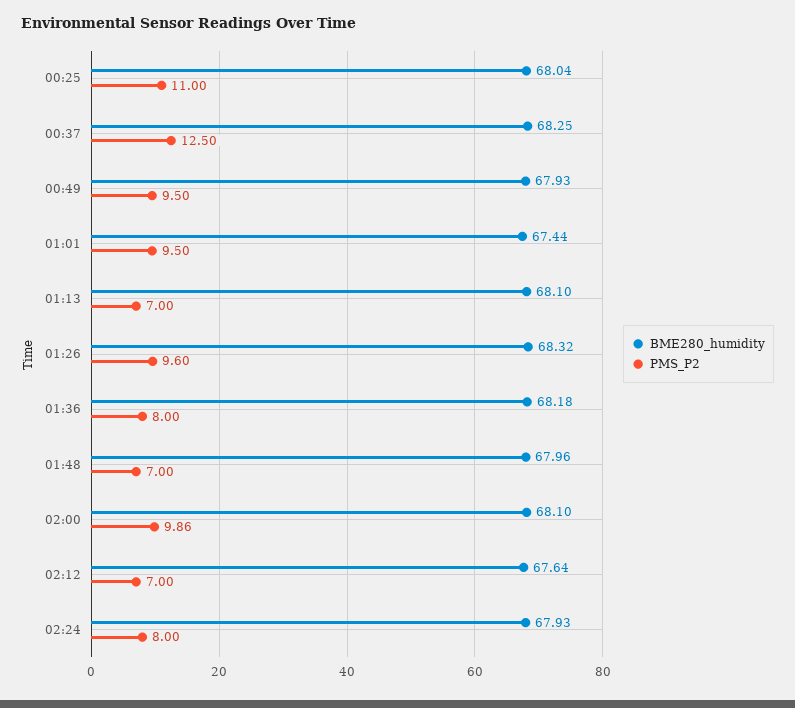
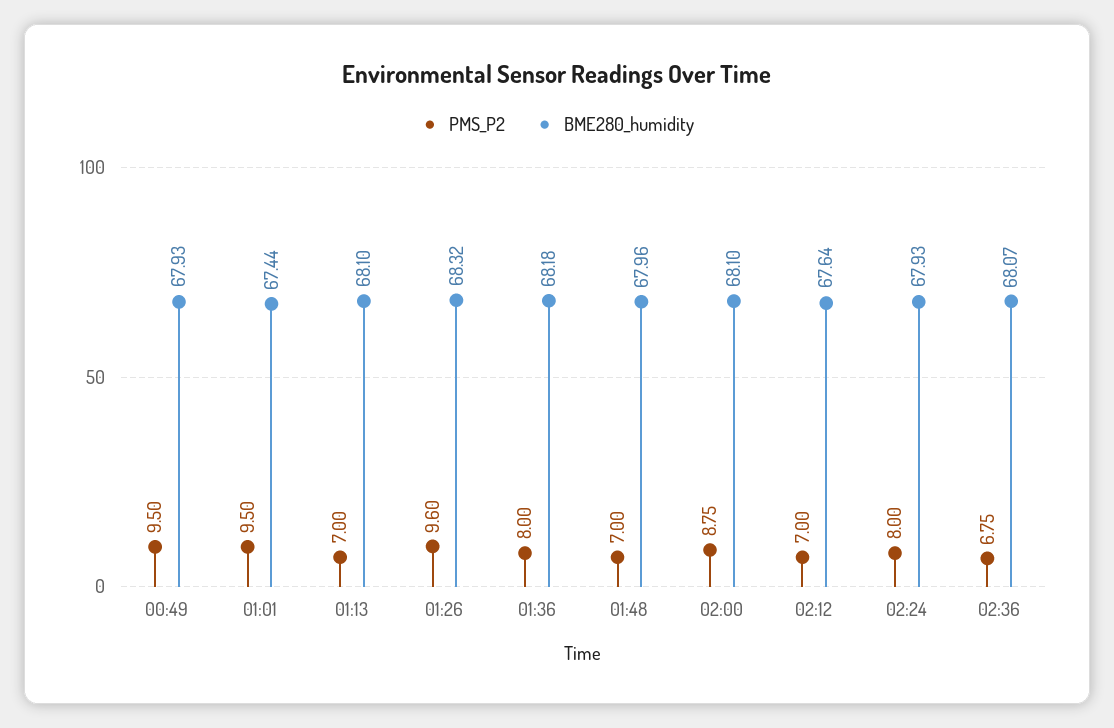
BME280_humidity, 00:25: 68.04 -> none
PMS_P2, 00:25: 11 -> none
BME280_humidity, 00:37: 68.25 -> none
PMS_P2, 00:37: 12.5 -> none
PMS_P2, 02:00: 9.86 -> 8.75
PMS_P2, 02:36: none -> 6.75
BME280_humidity, 02:36: none -> 68.07

